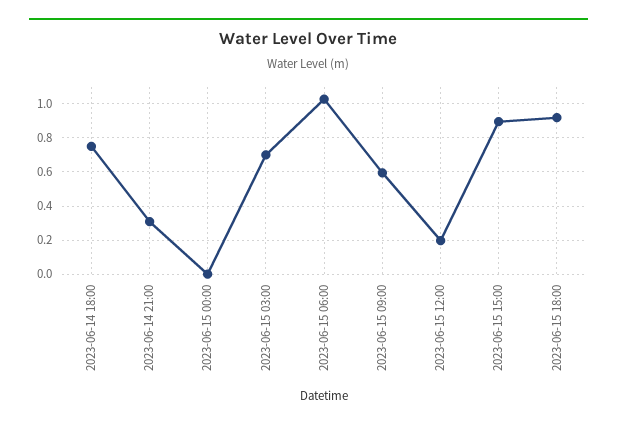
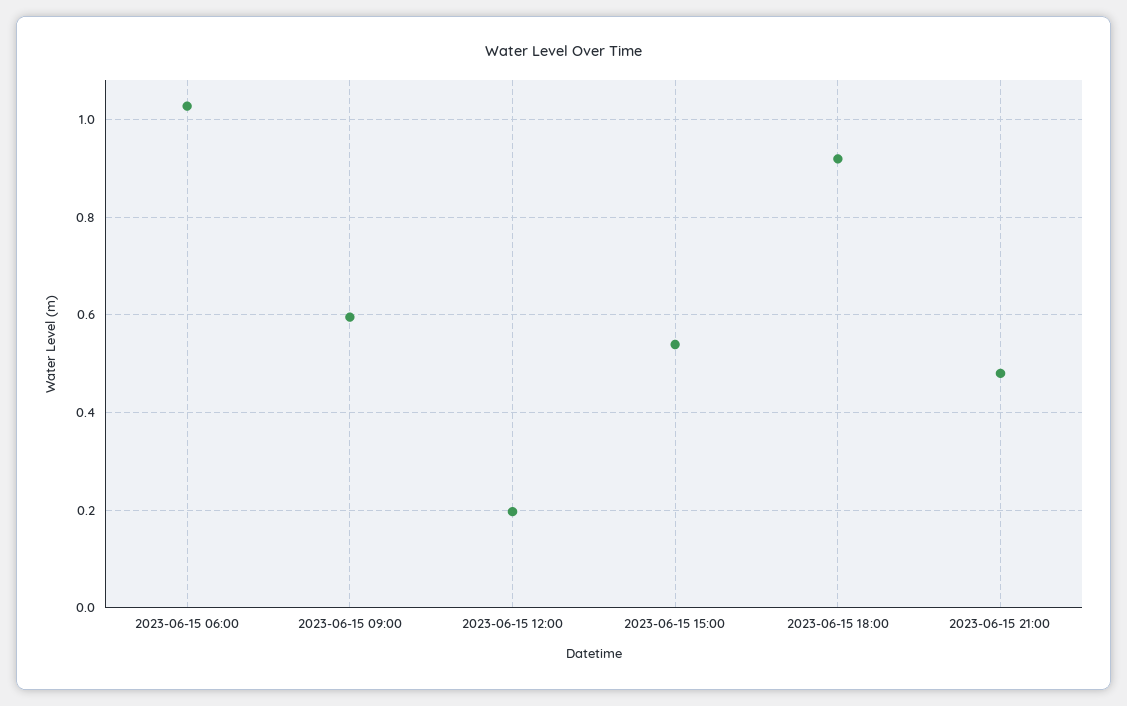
2023-06-14 18:00: 0.75 -> none
2023-06-14 21:00: 0.3 -> none
2023-06-15 00:00: 0 -> none
2023-06-15 03:00: 0.7 -> none
2023-06-15 15:00: 0.9 -> 0.54
2023-06-15 21:00: none -> 0.48

